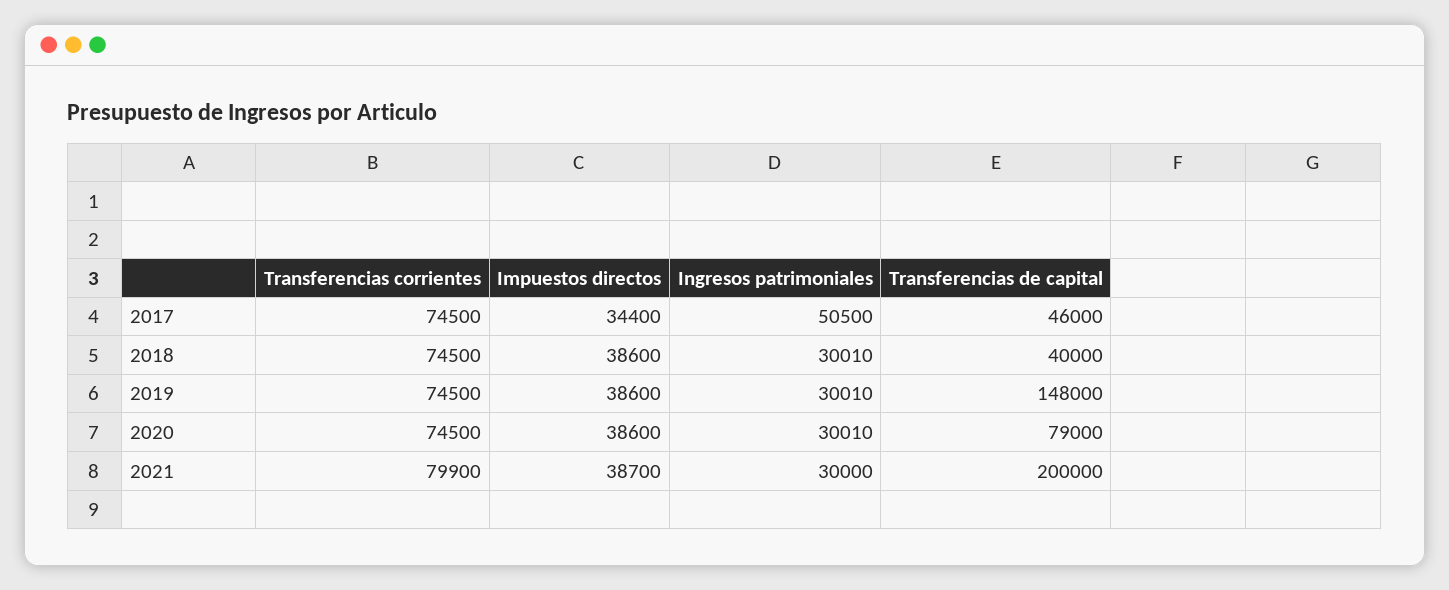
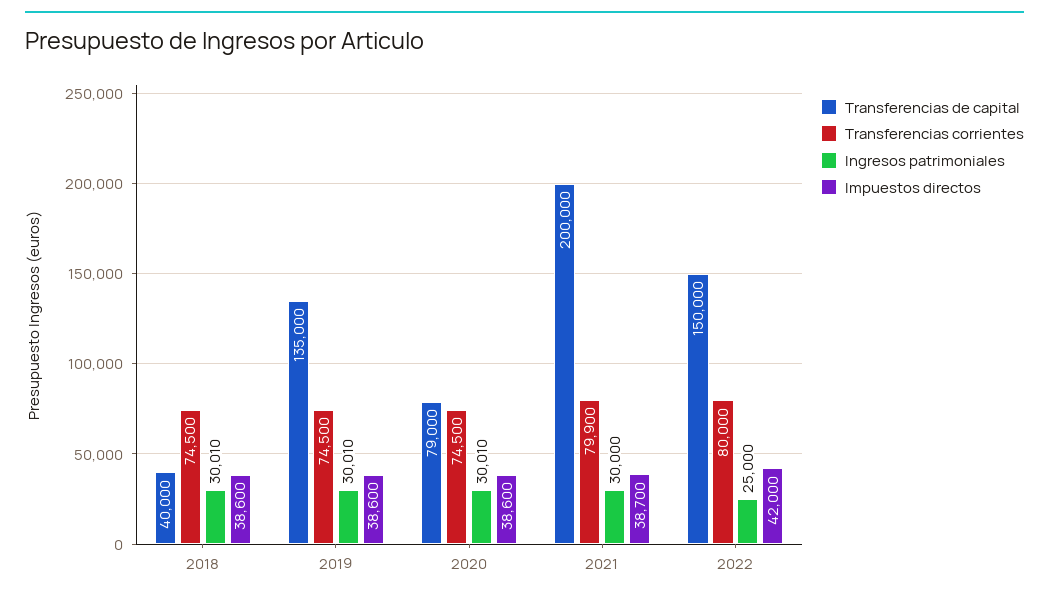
Transferencias corrientes, 2017: 74500 -> none
Impuestos directos, 2017: 34400 -> none
Ingresos patrimoniales, 2017: 50500 -> none
Transferencias de capital, 2017: 46000 -> none
Transferencias de capital, 2019: 148000 -> 135000
Transferencias de capital, 2022: none -> 150000
Transferencias corrientes, 2022: none -> 80000
Ingresos patrimoniales, 2022: none -> 25000
Impuestos directos, 2022: none -> 42000

